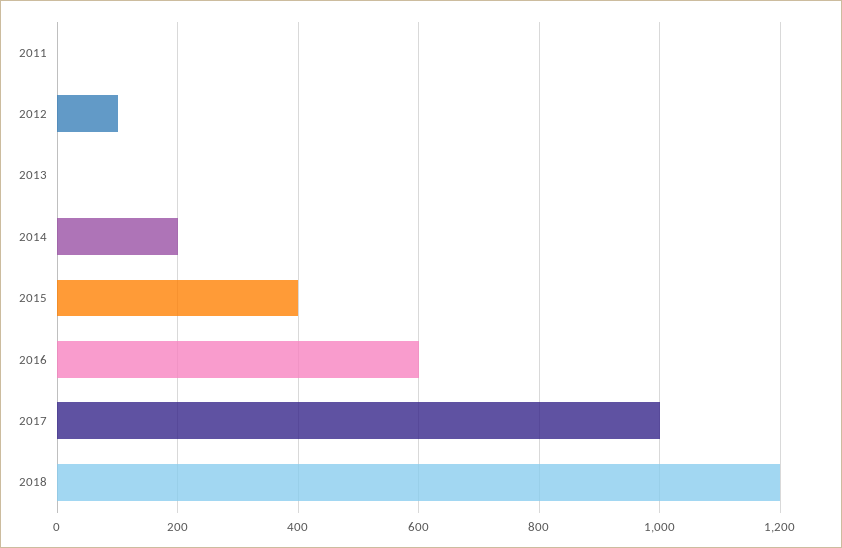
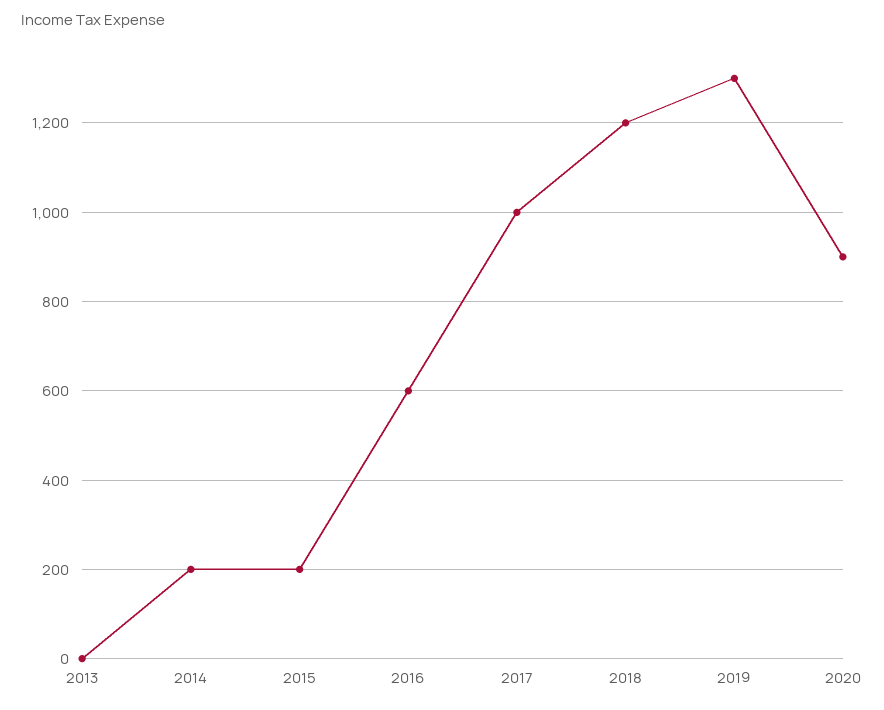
2011: 0 -> none
2012: 100 -> none
2015: 400 -> 200
2019: none -> 1300
2020: none -> 900

